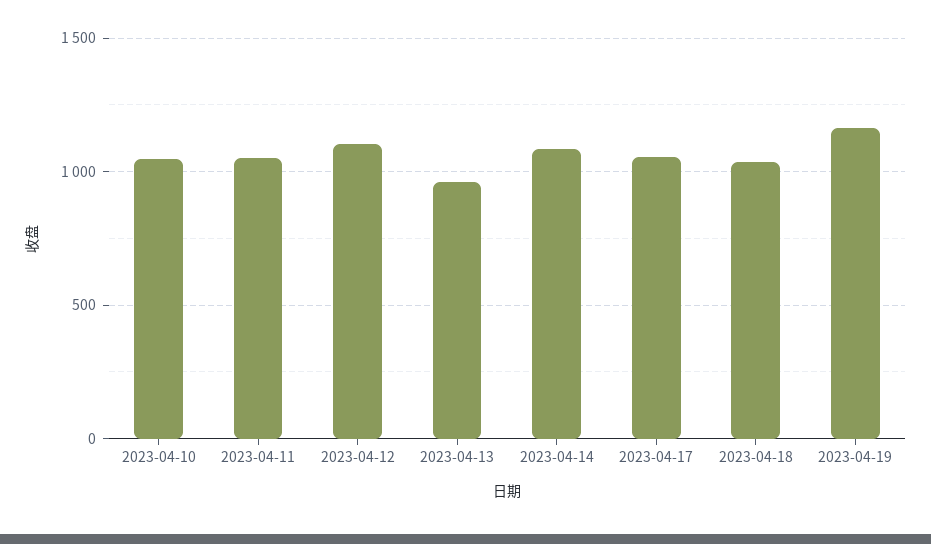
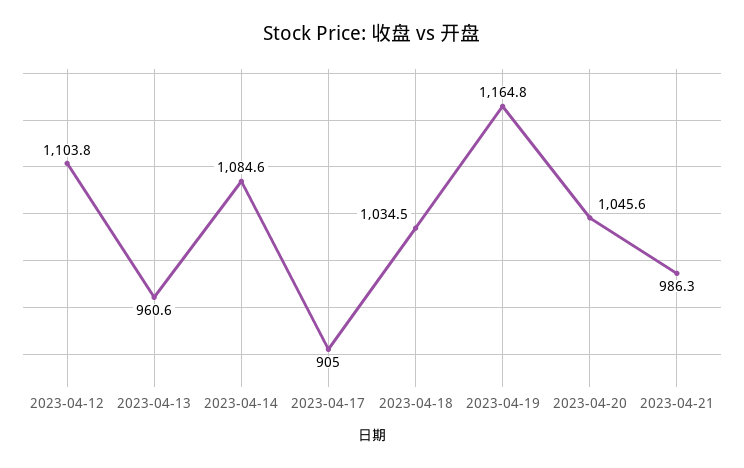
2023-04-10: 1050 -> none
2023-04-11: 1050 -> none
2023-04-17: 1050 -> 905
2023-04-20: none -> 1045.6
2023-04-21: none -> 986.3

